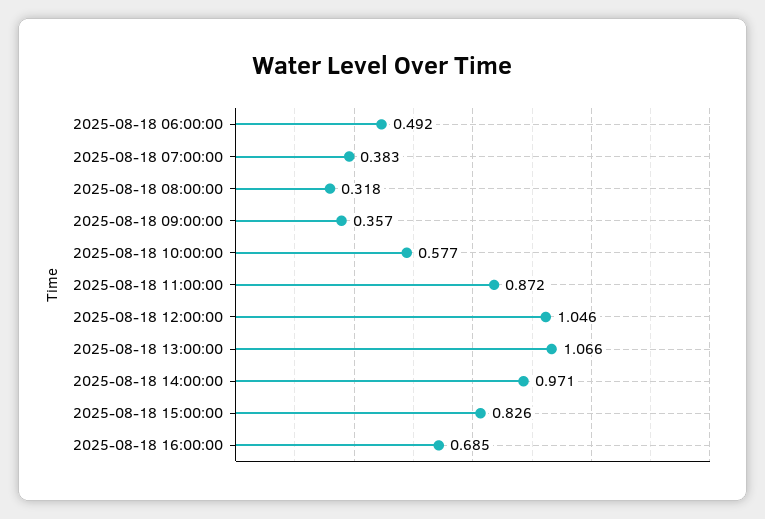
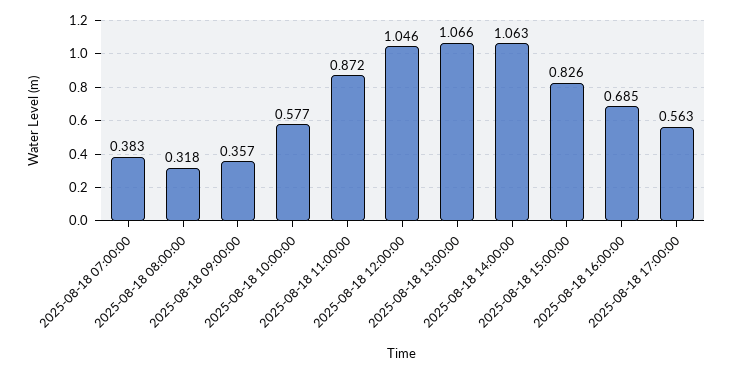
2025-08-18 06:00:00: 0.492 -> none
2025-08-18 14:00:00: 0.971 -> 1.063
2025-08-18 17:00:00: none -> 0.563

